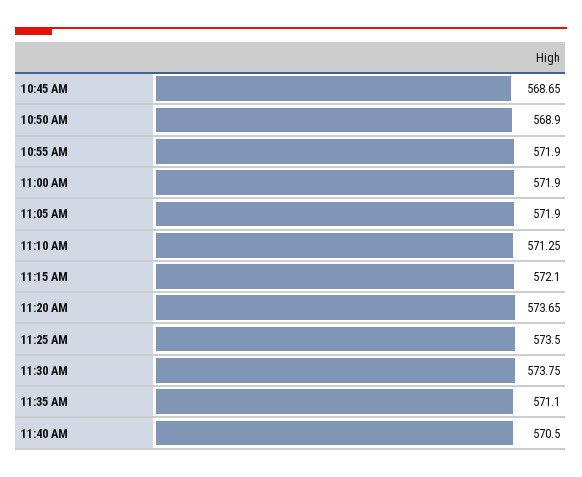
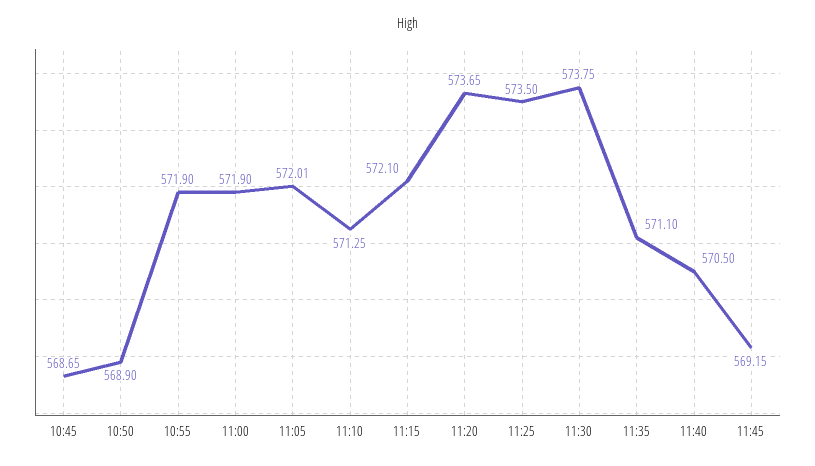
11:05 AM: 571.9 -> 572.01
11:45: none -> 569.15

